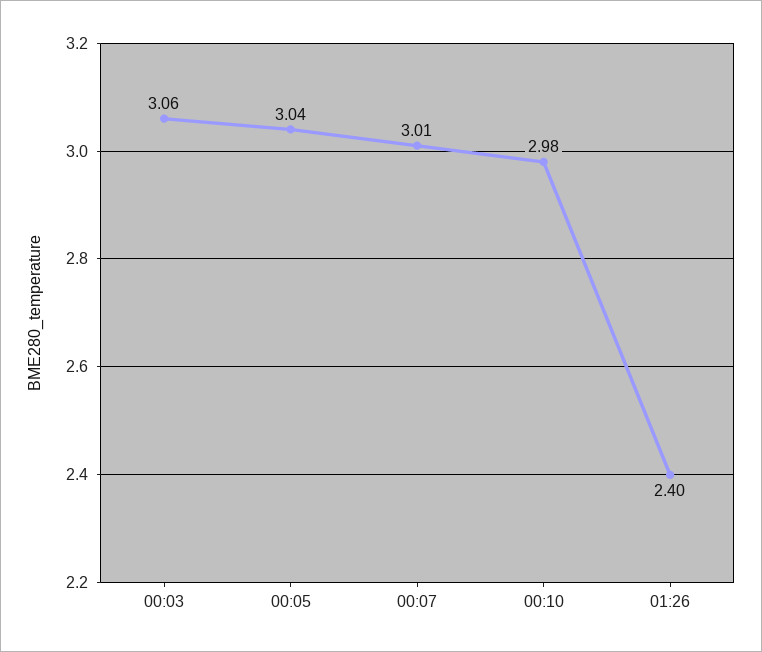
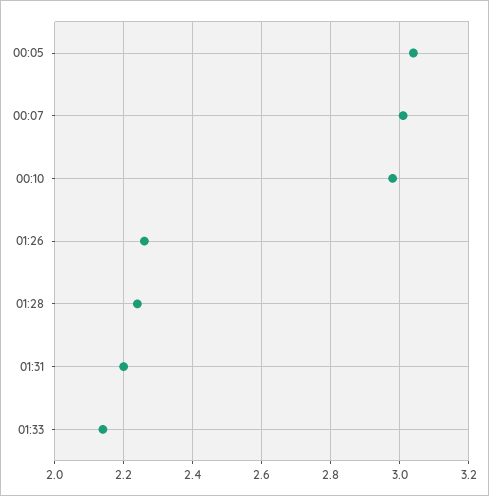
00:03: 3.06 -> none
01:26: 2.4 -> 2.25
01:28: none -> 2.25
01:31: none -> 2.2
01:33: none -> 2.15

